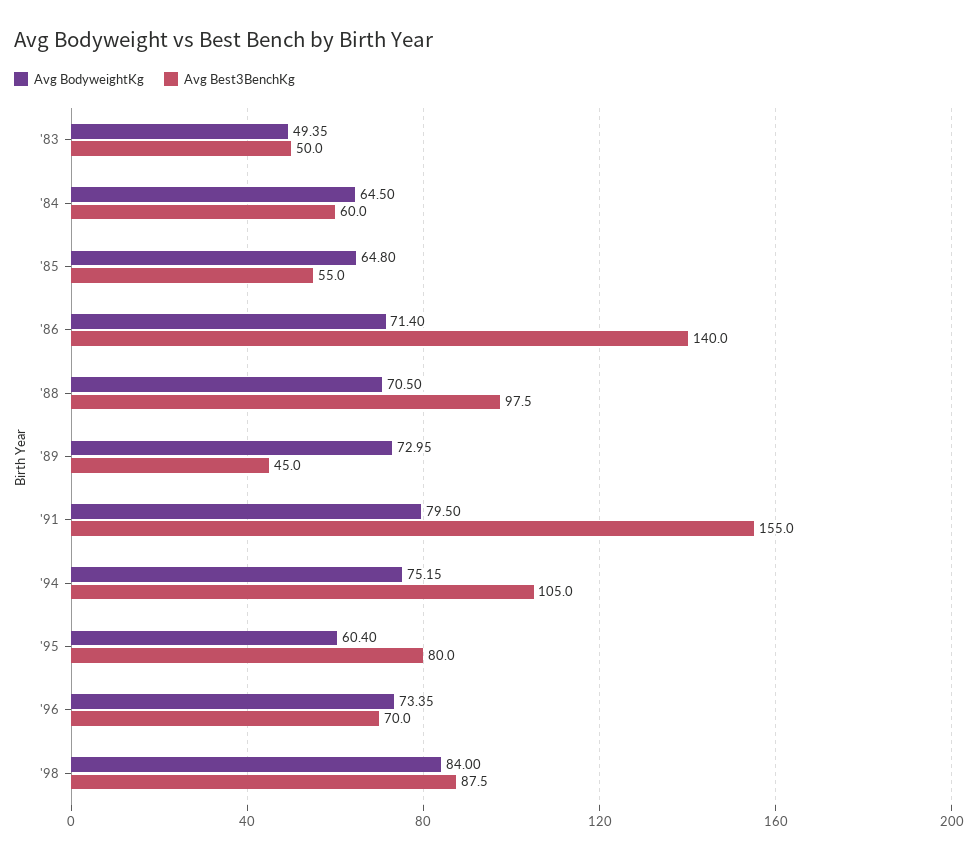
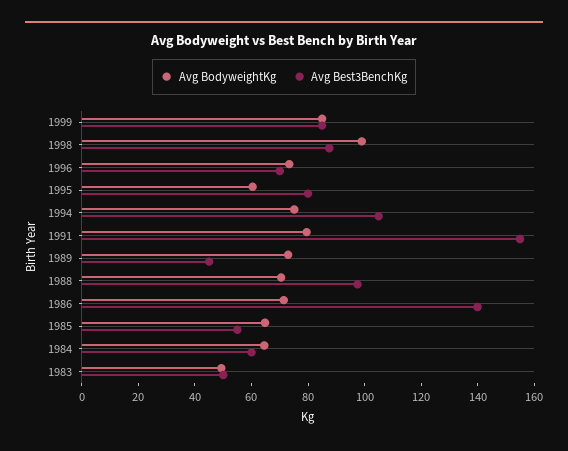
Avg BodyweightKg, '98: 84 -> 100
Avg BodyweightKg, 1999: none -> 85
Avg Best3BenchKg, 1999: none -> 85

